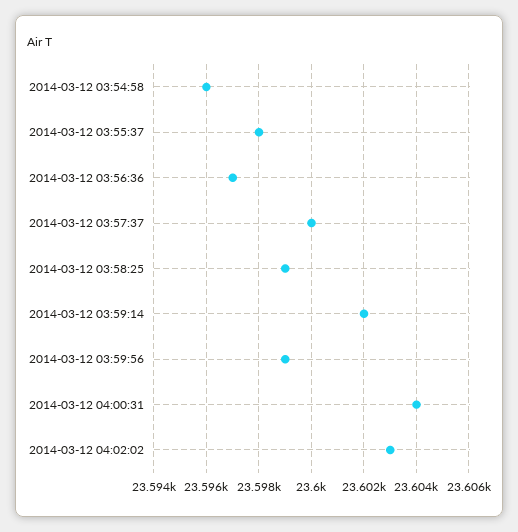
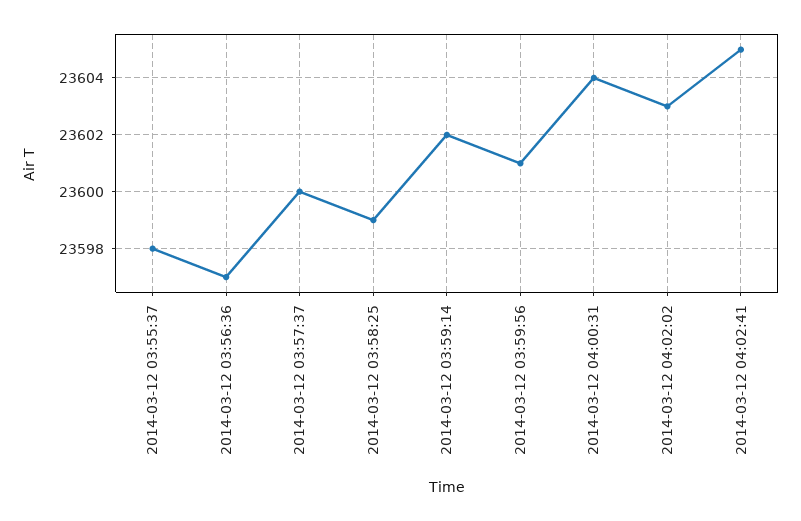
2014-03-12 03:54:58: 23596 -> none
2014-03-12 03:59:56: 23599 -> 23601
2014-03-12 04:02:41: none -> 23605

